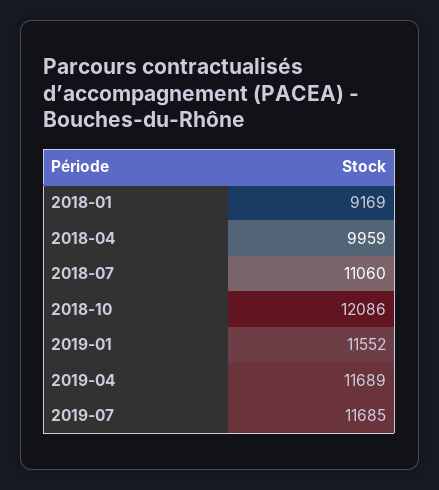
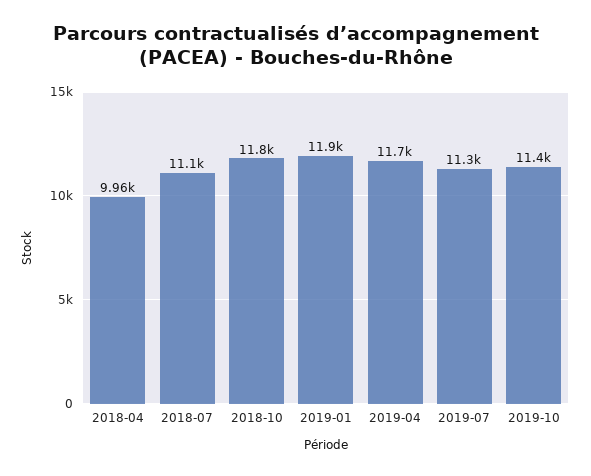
2018-01: 9169 -> none
2018-10: 12086 -> 11800
2019-01: 11552 -> 11900
2019-07: 11685 -> 11300
2019-10: none -> 11400

